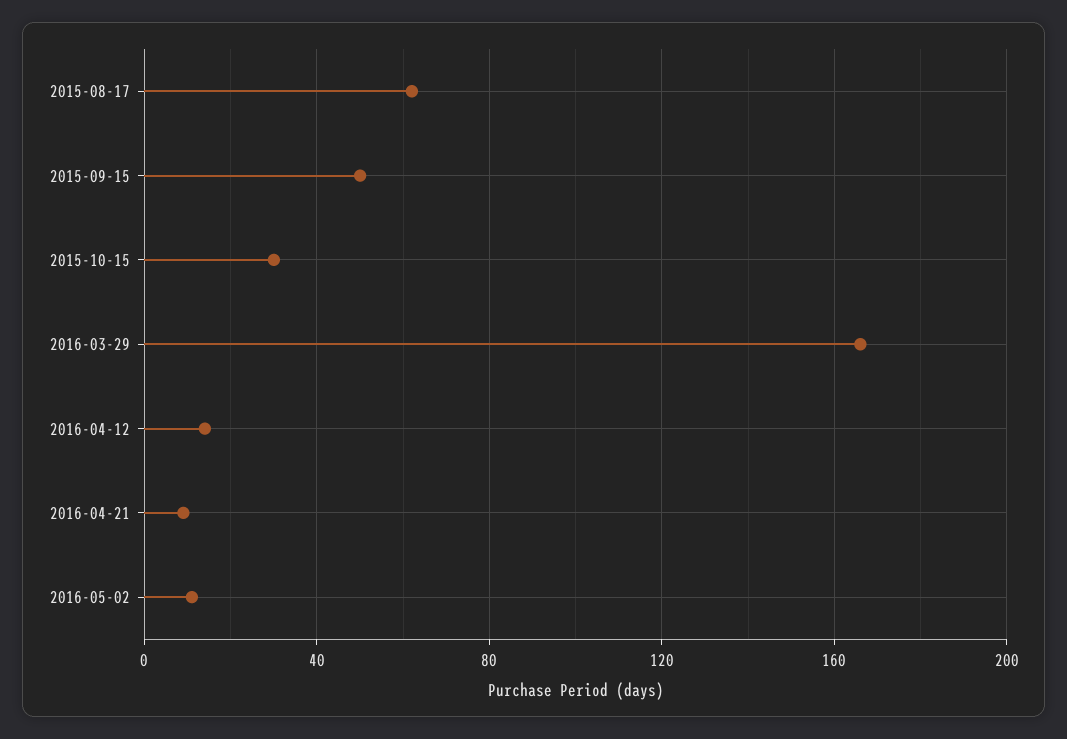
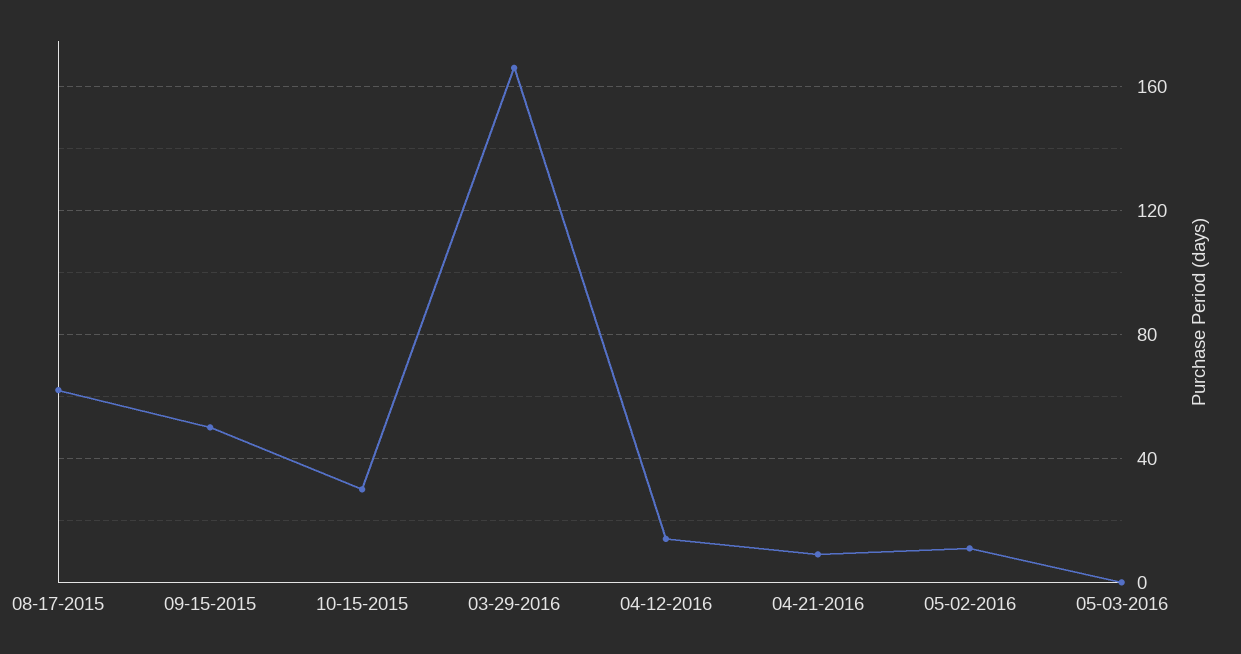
05-03-2016: none -> 0

